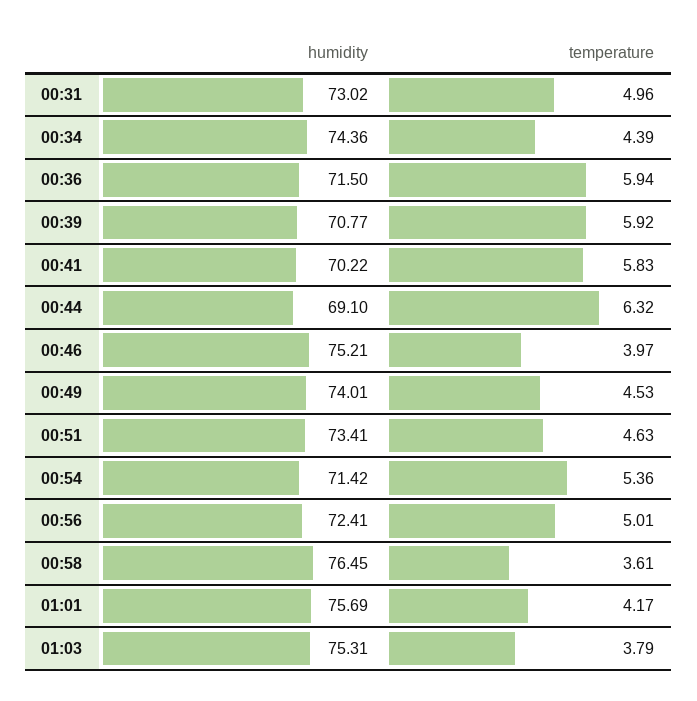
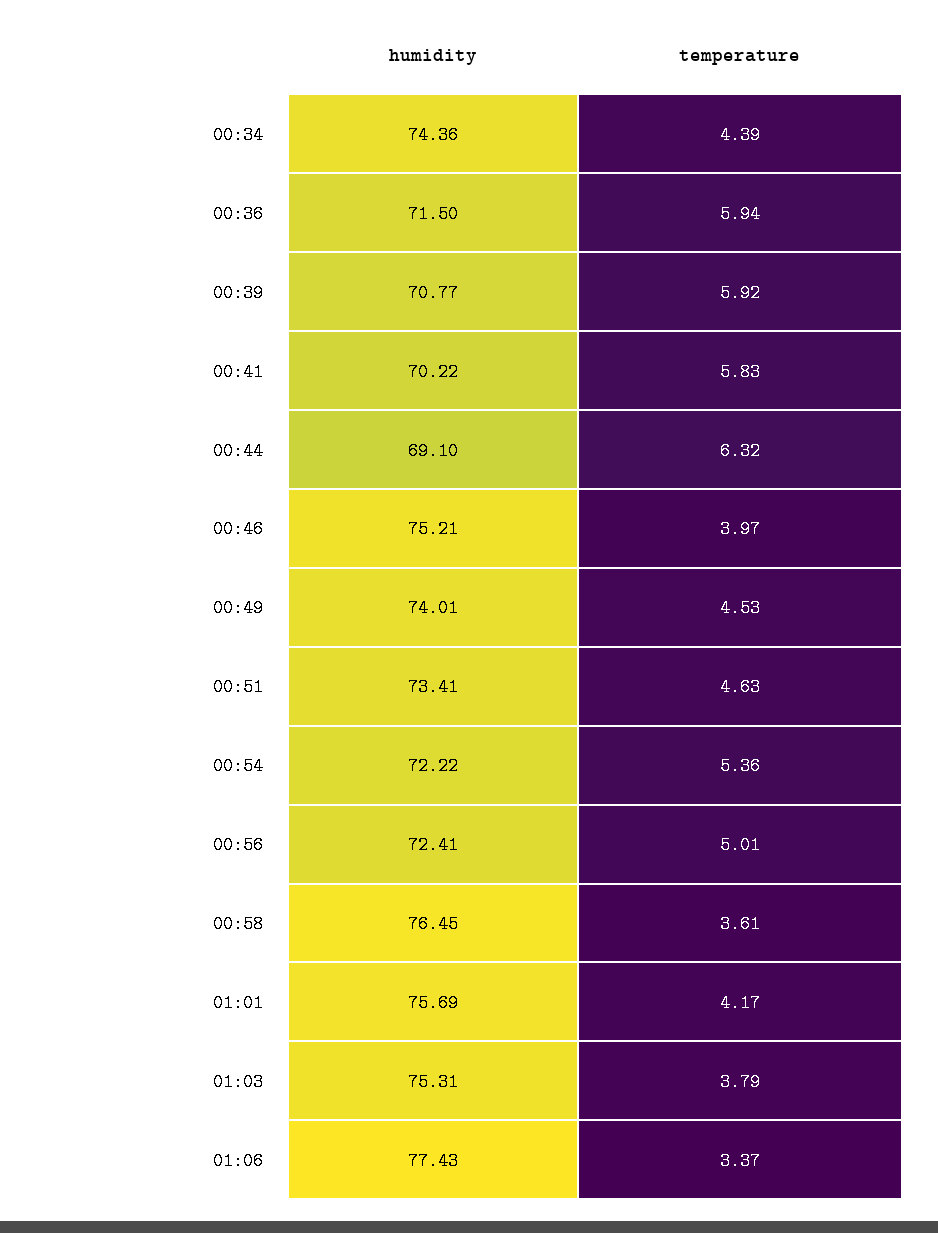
humidity, 00:31: 73.02 -> none
temperature, 00:31: 4.96 -> none
humidity, 00:54: 71.42 -> 72.22
humidity, 01:06: none -> 77.43
temperature, 01:06: none -> 3.37

